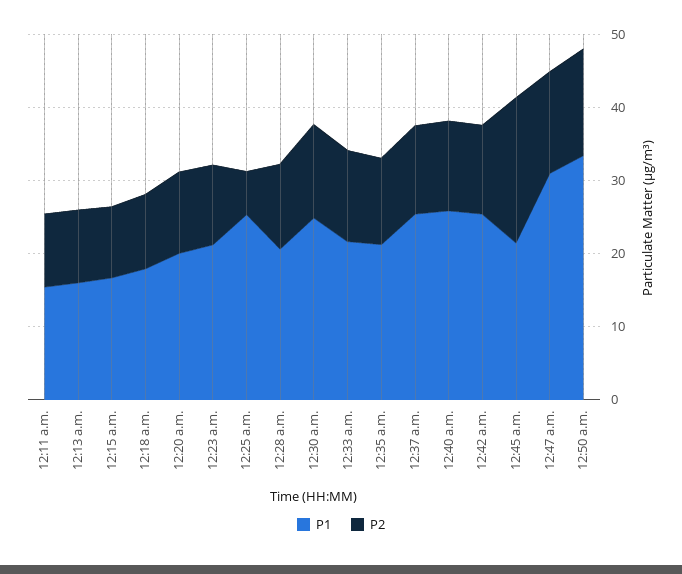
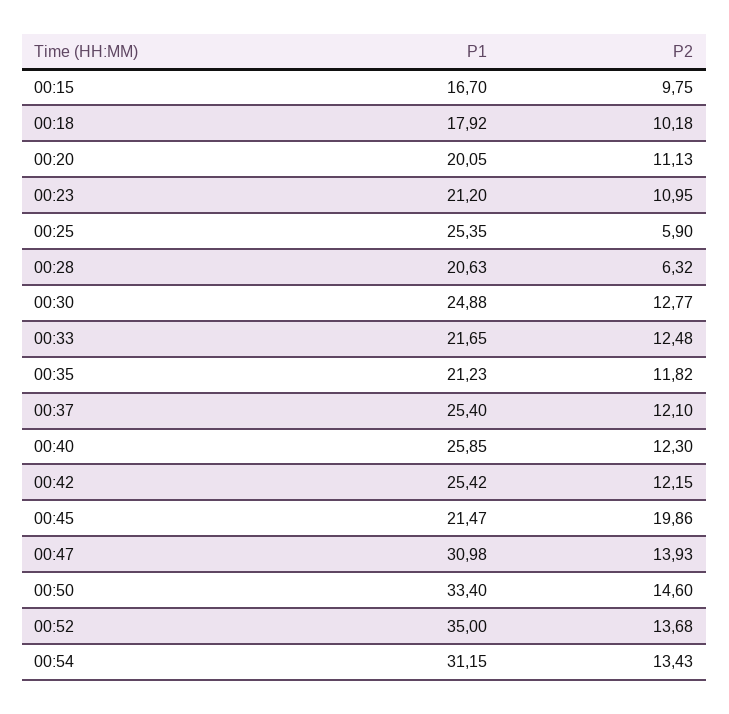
P1, 12:11 a.m.: 16 -> none
P2, 12:11 a.m.: 10 -> none
P1, 12:13 a.m.: 16 -> none
P2, 12:13 a.m.: 10 -> none
P2, 12:28 a.m.: 12 -> 6.32
P1, 00:52: none -> 35
P2, 00:52: none -> 13.68
P1, 00:54: none -> 31.15
P2, 00:54: none -> 13.43

